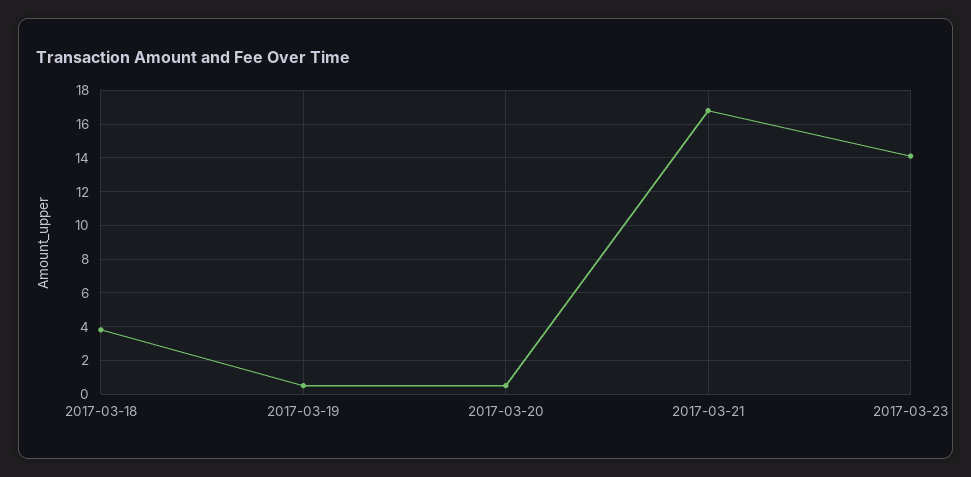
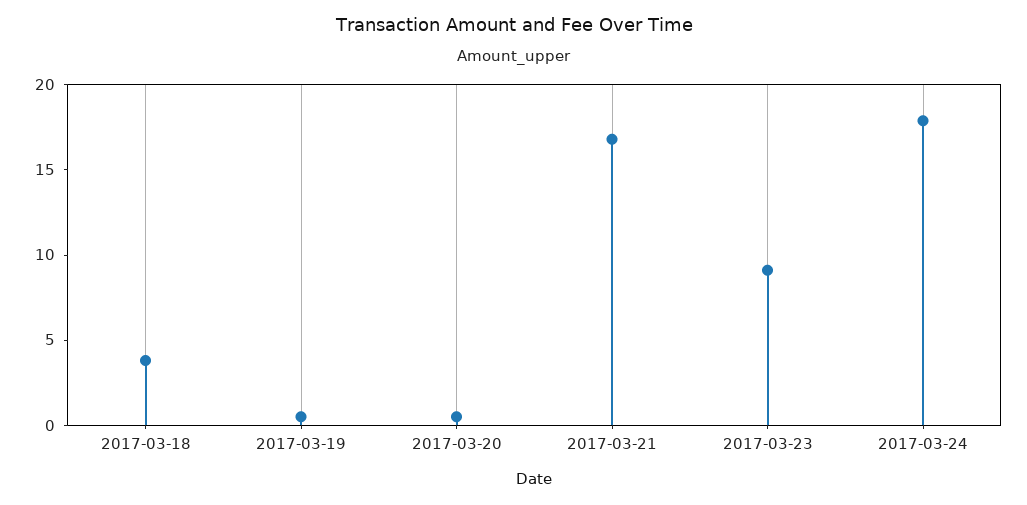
2017-03-23: 14 -> 9
2017-03-24: none -> 18

